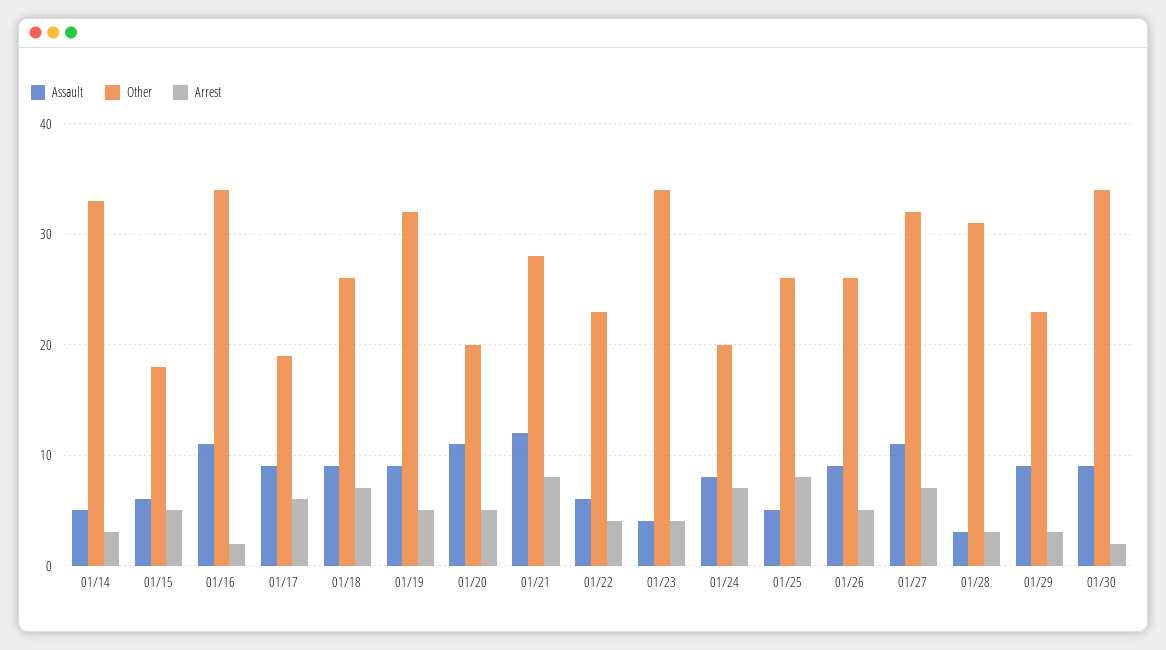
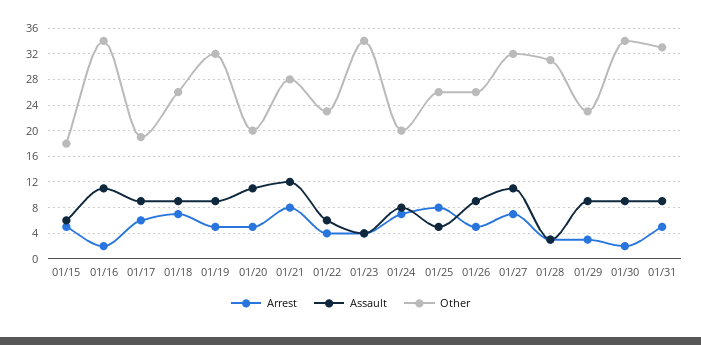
Assault, 01/14: 5 -> none
Other, 01/14: 33 -> none
Arrest, 01/14: 3 -> none
Arrest, 01/31: none -> 5
Assault, 01/31: none -> 9
Other, 01/31: none -> 33

